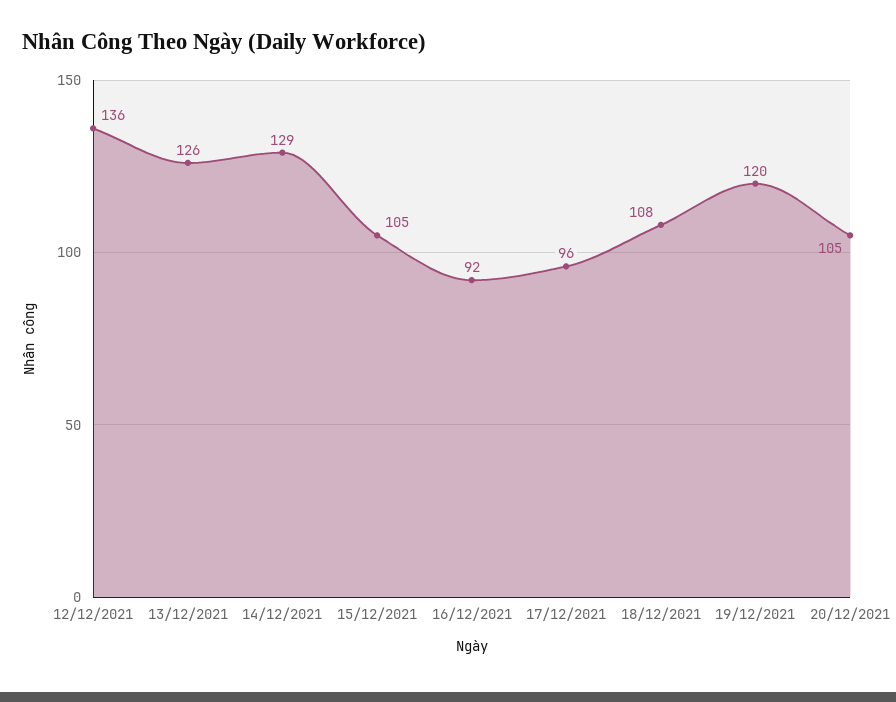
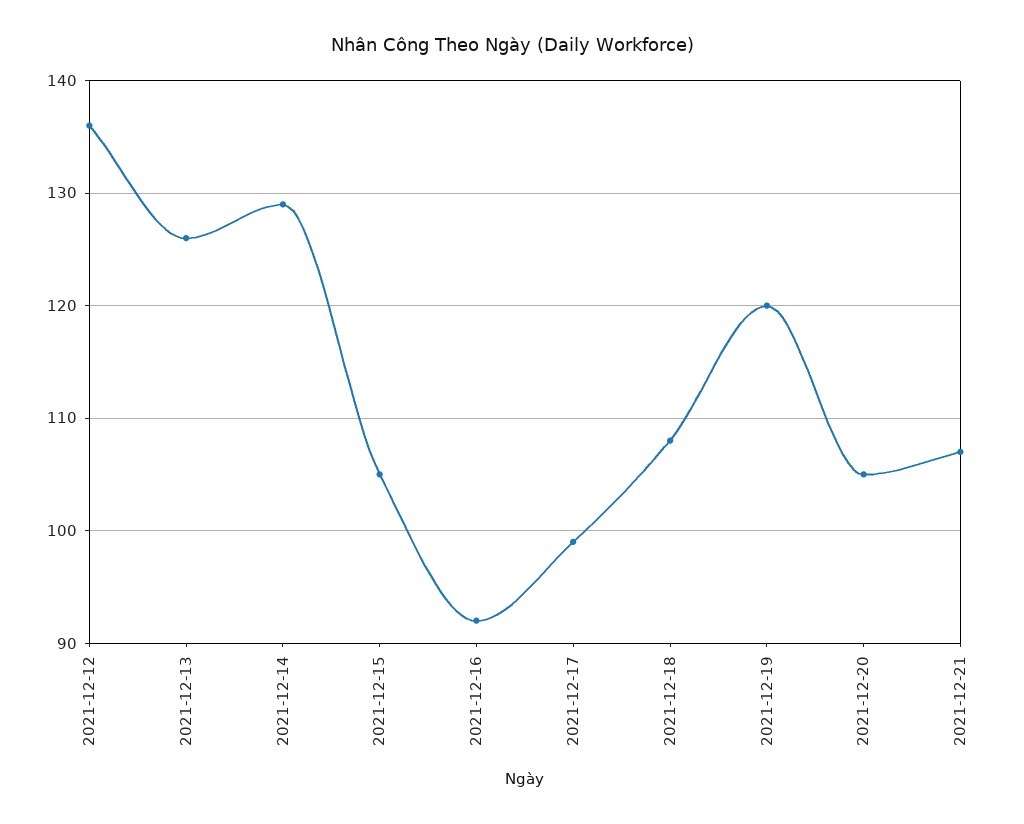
17/12/2021: 96 -> 99
2021-12-21: none -> 107

